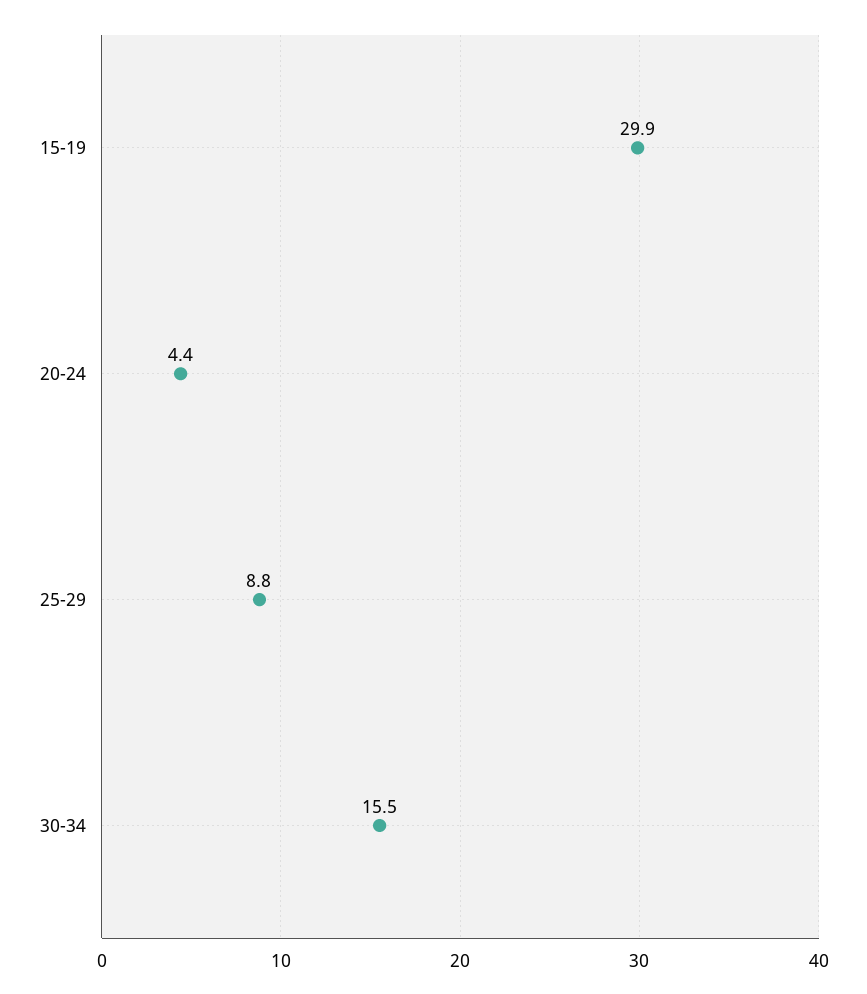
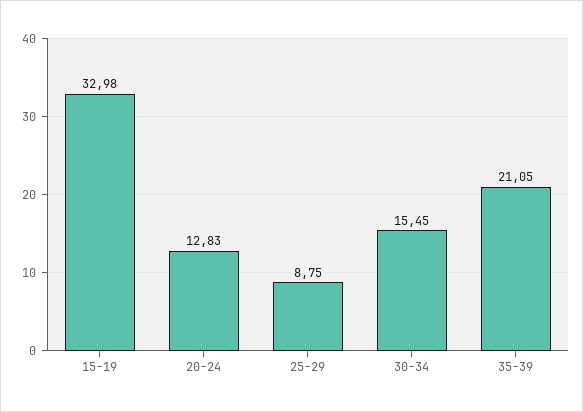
15-19: 29.9 -> 32.98
20-24: 4.4 -> 12.83
35-39: none -> 21.05

